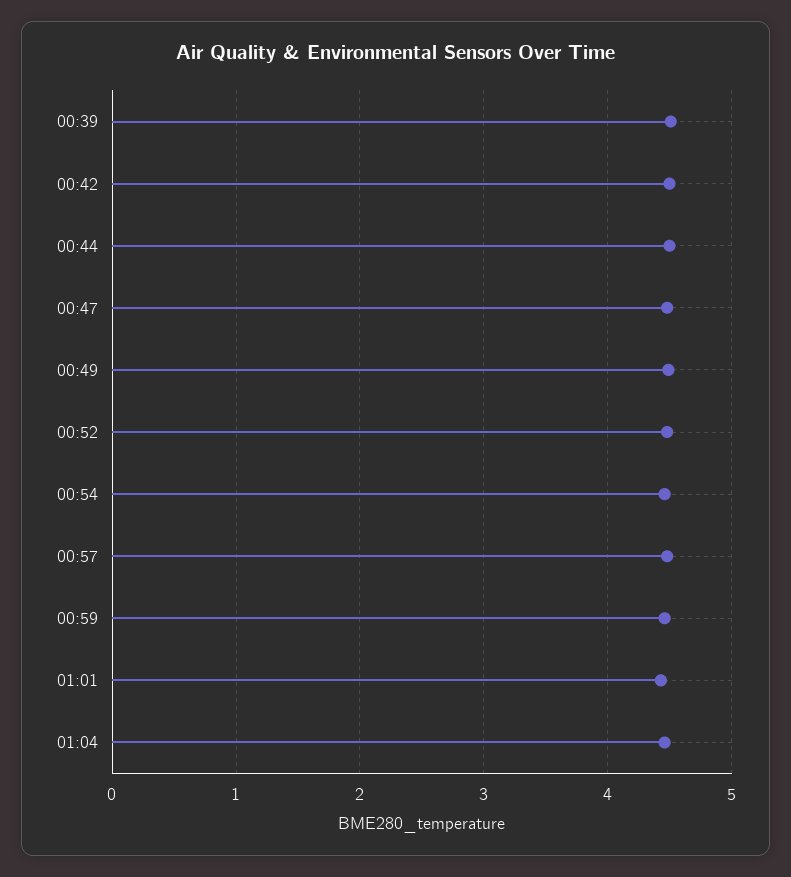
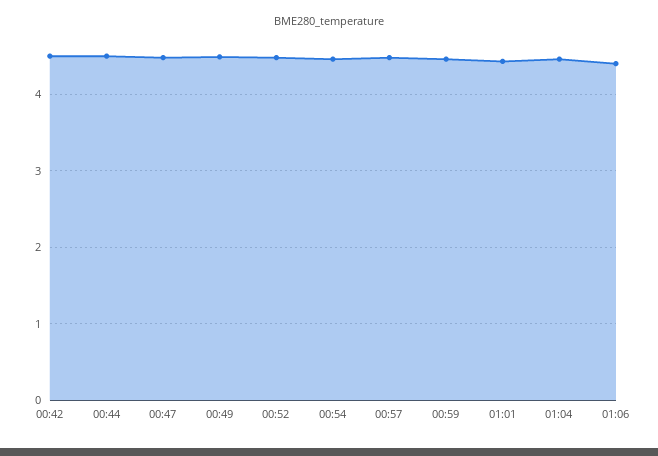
00:39: 4.5 -> none
01:06: none -> 4.4

